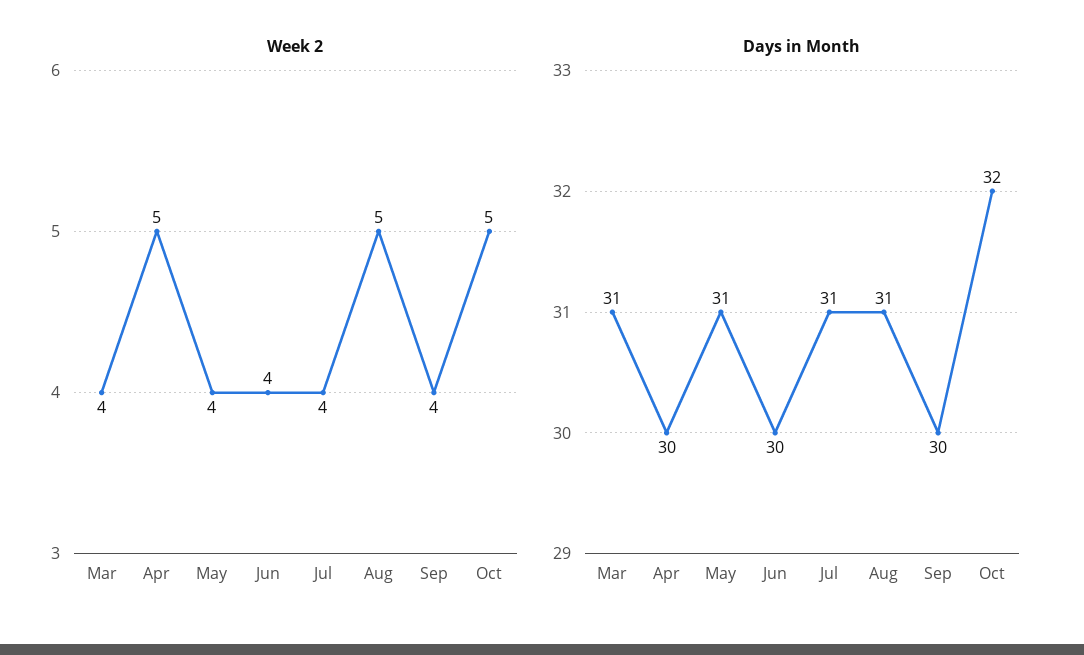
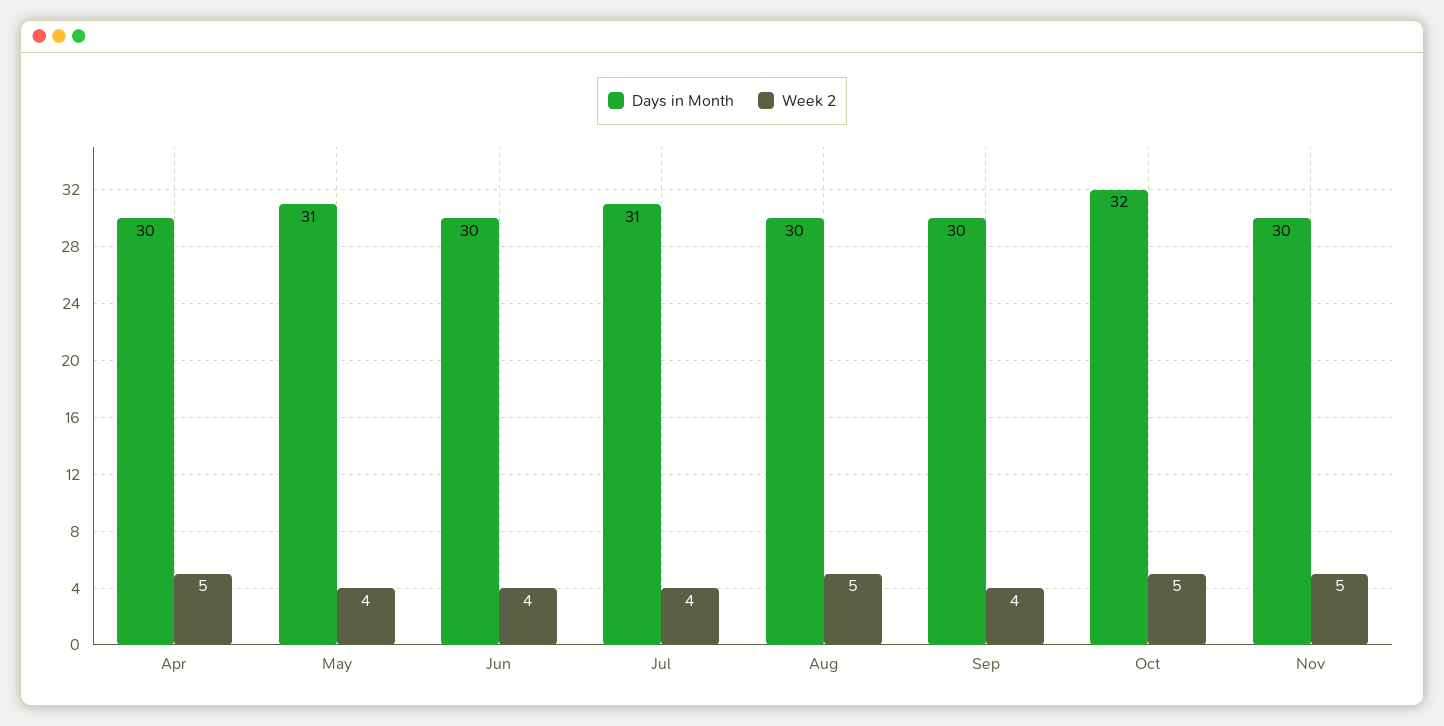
Week 2, Mar: 4 -> none
Days in Month, Mar: 31 -> none
Days in Month, Aug: 31 -> 30
Days in Month, Nov: none -> 30
Week 2, Nov: none -> 5

